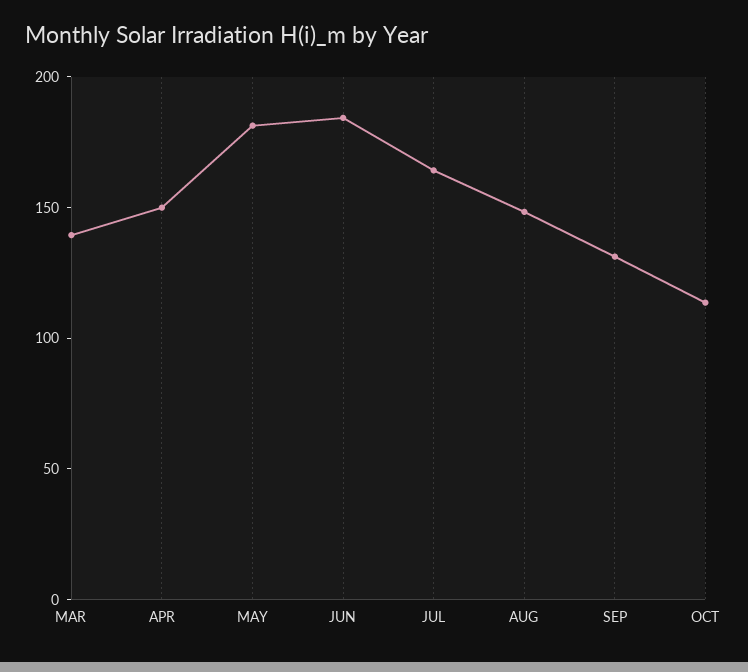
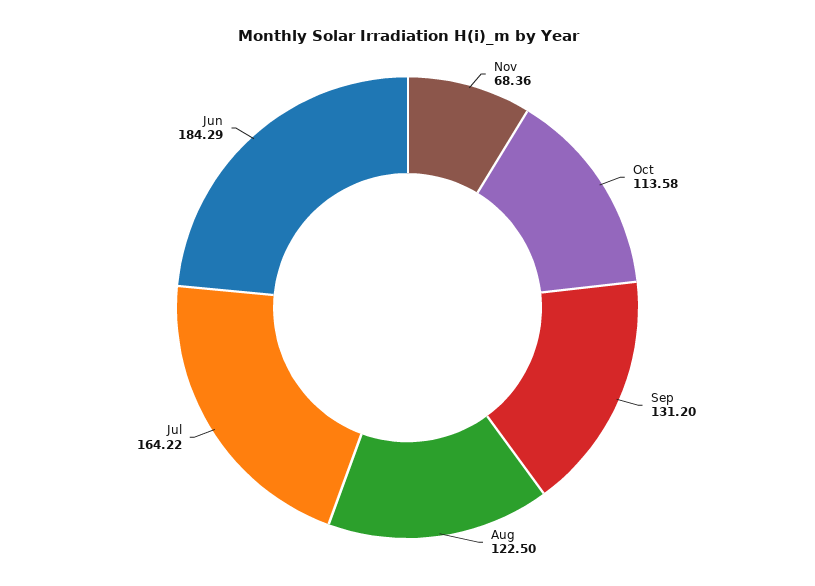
MAR: 140 -> none
APR: 150 -> none
MAY: 180 -> none
AUG: 150 -> 122.5
Nov: none -> 68.36

